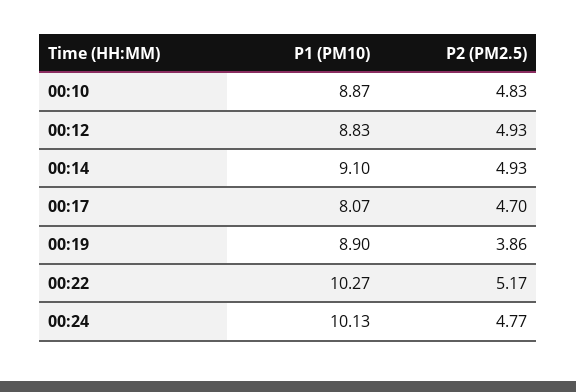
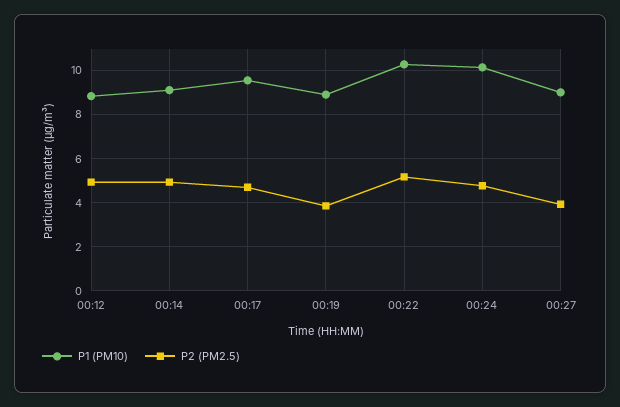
P1 (PM10), 00:10: 8.87 -> none
P2 (PM2.5), 00:10: 4.83 -> none
P1 (PM10), 00:17: 8.07 -> 9.5
P1 (PM10), 00:27: none -> 9
P2 (PM2.5), 00:27: none -> 4

